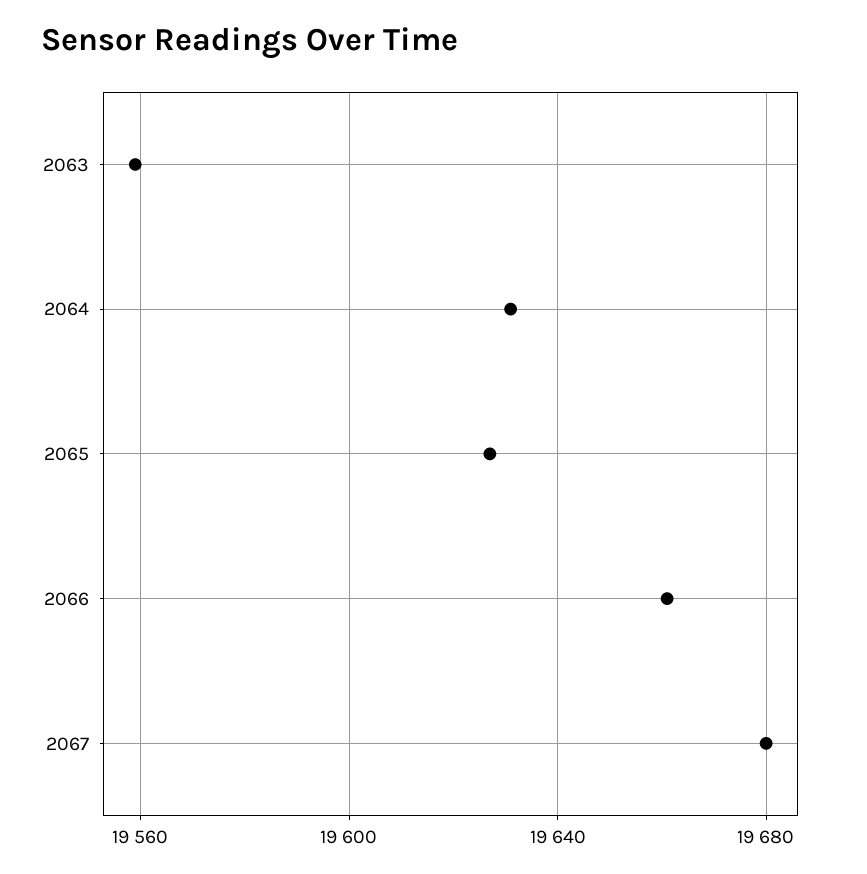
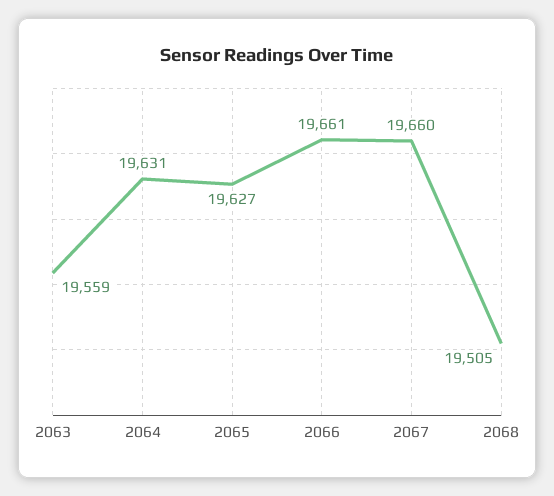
2067: 19680 -> 19660
2068: none -> 19505

